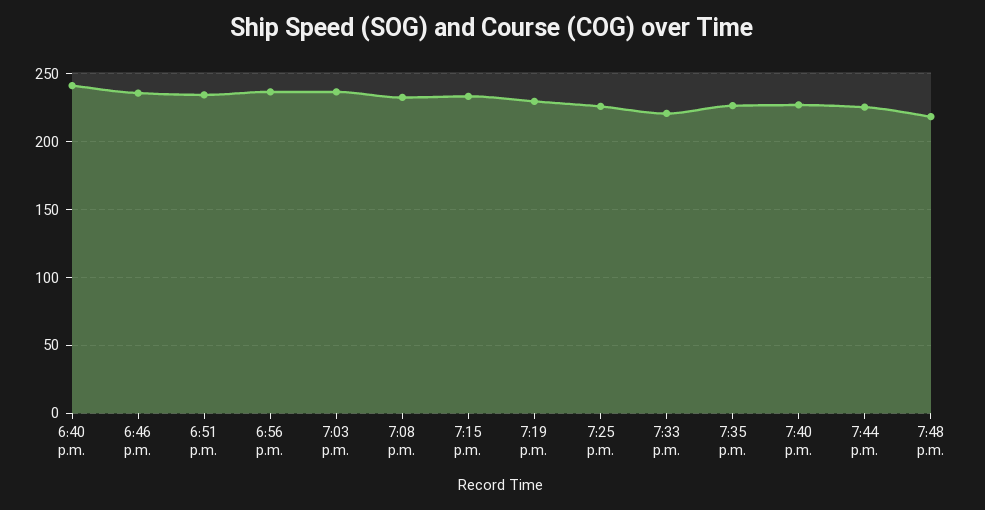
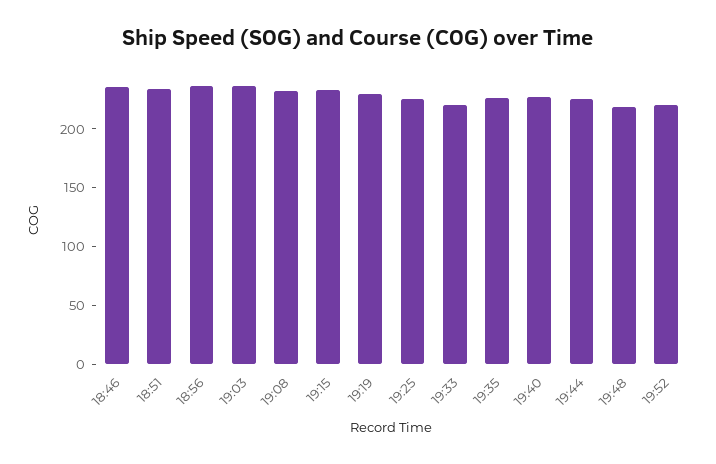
6:40 p.m.: 240 -> none
19:52: none -> 220

